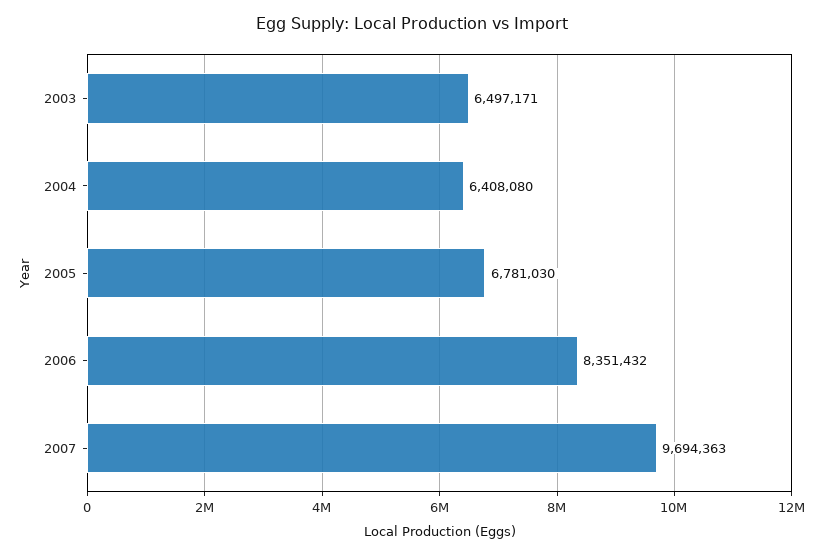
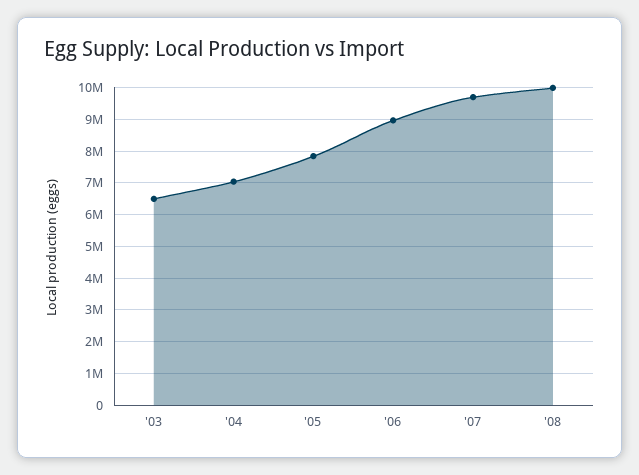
2004: 6408080 -> 7000000
2005: 6781030 -> 7800000
2006: 8351432 -> 9000000
'08: none -> 10000000

